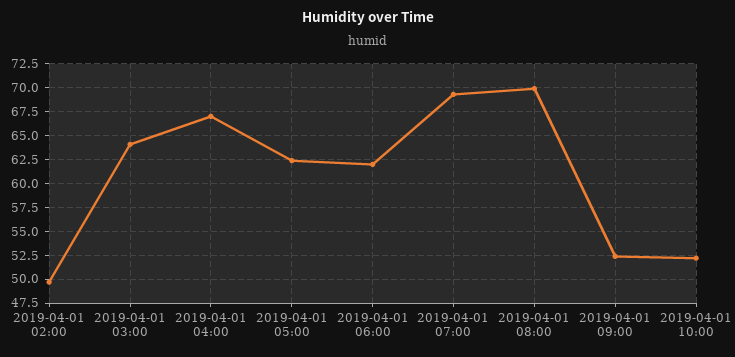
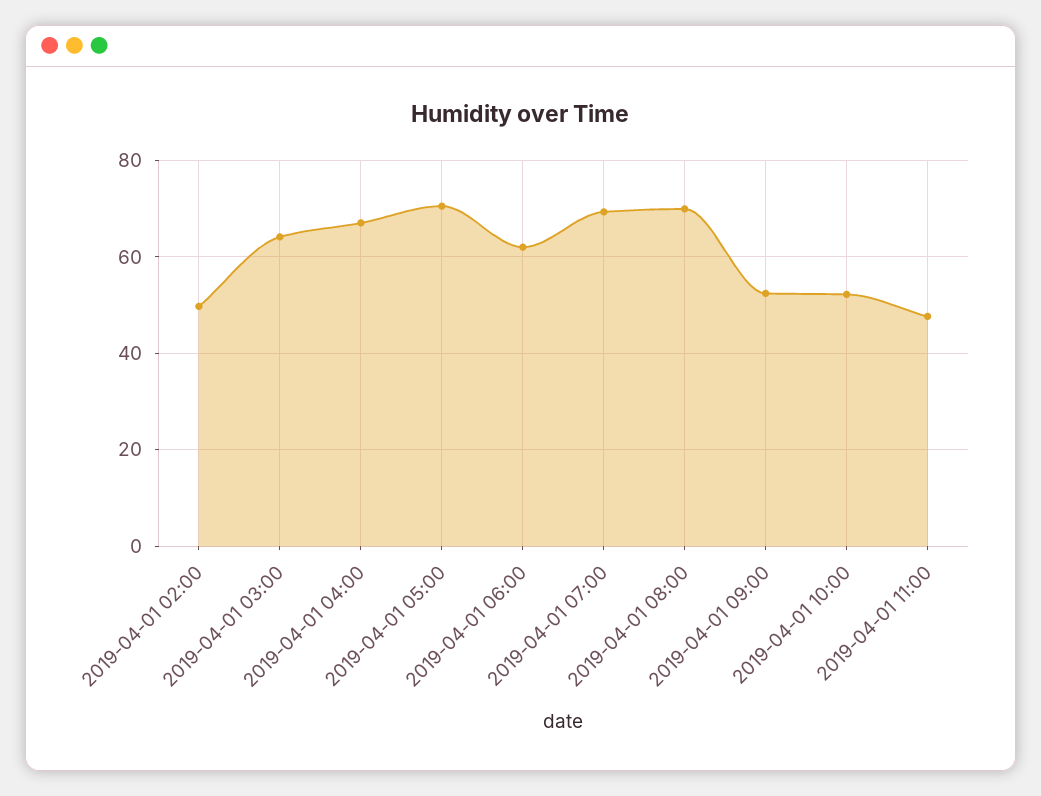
2019-04-01 05:00: 62.5 -> 70
2019-04-01 11:00: none -> 48

